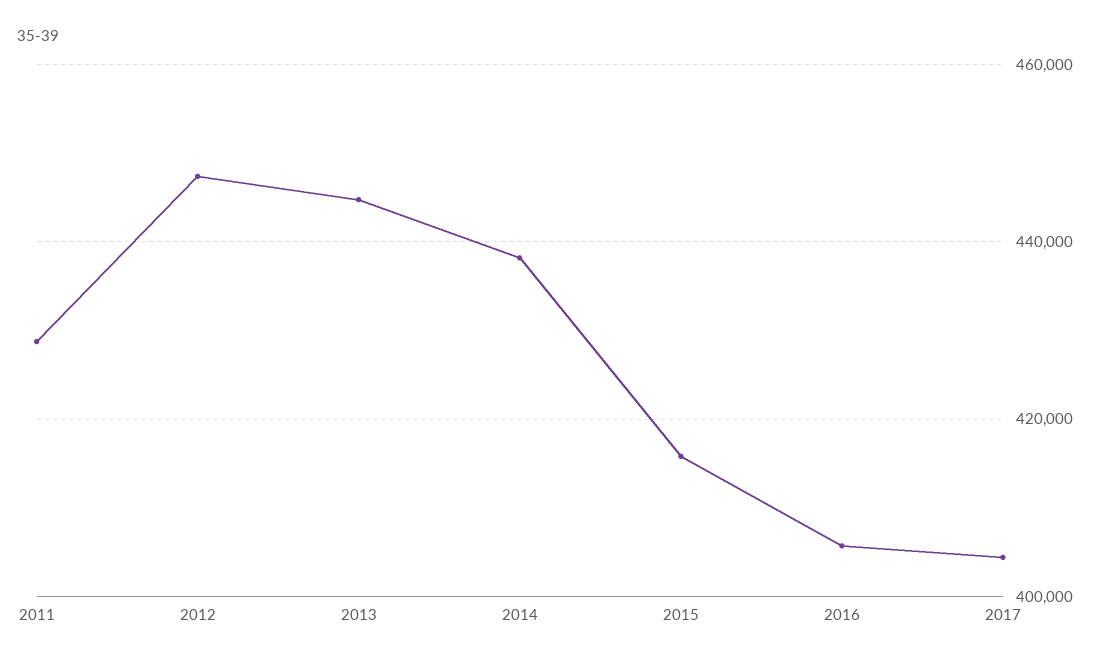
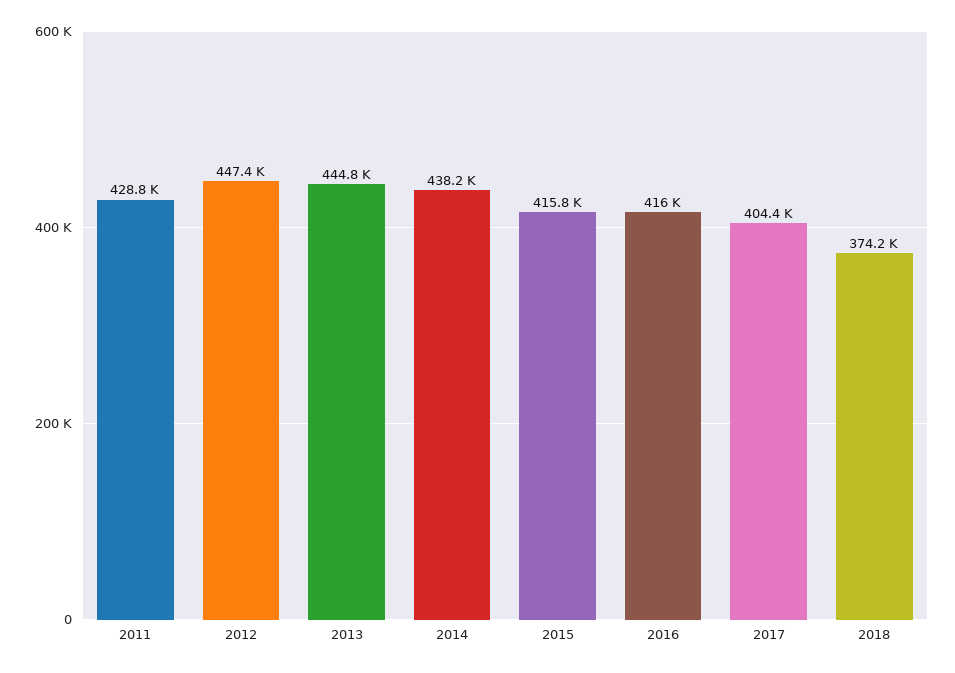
2016: 406000 -> 416000
2018: none -> 374200

